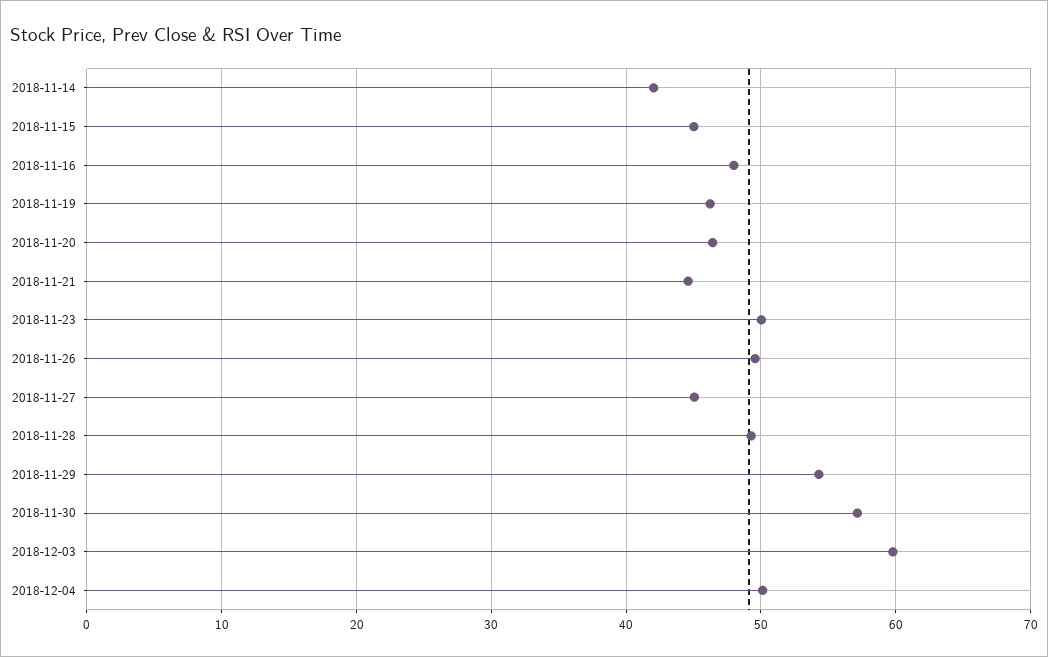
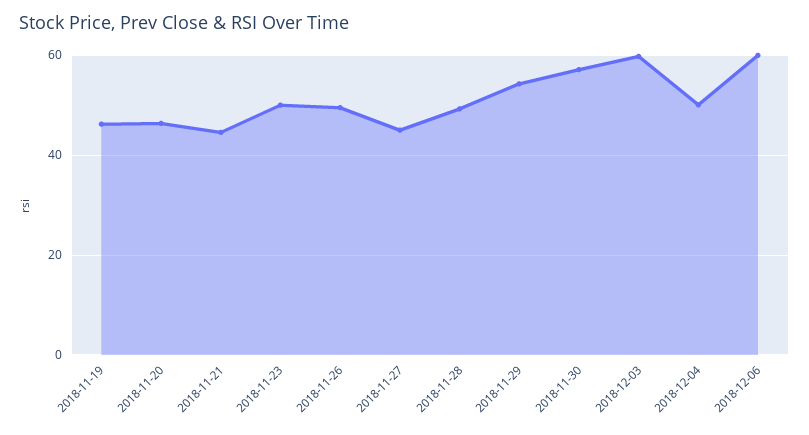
2018-11-14: 42 -> none
2018-11-15: 45 -> none
2018-11-16: 48 -> none
2018-12-06: none -> 60

